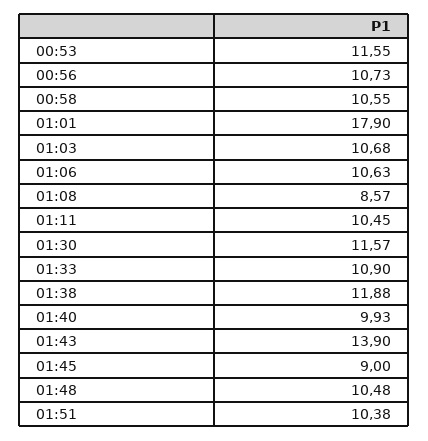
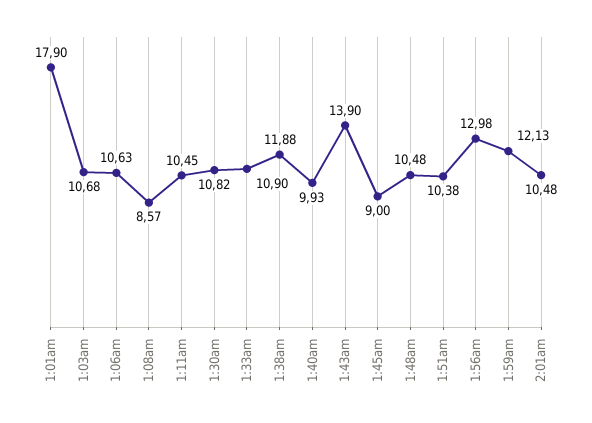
00:53: 11.55 -> none
00:56: 10.73 -> none
00:58: 10.55 -> none
01:30: 11.57 -> 10.82
1:56am: none -> 12.98
1:59am: none -> 12.13
2:01am: none -> 10.48

